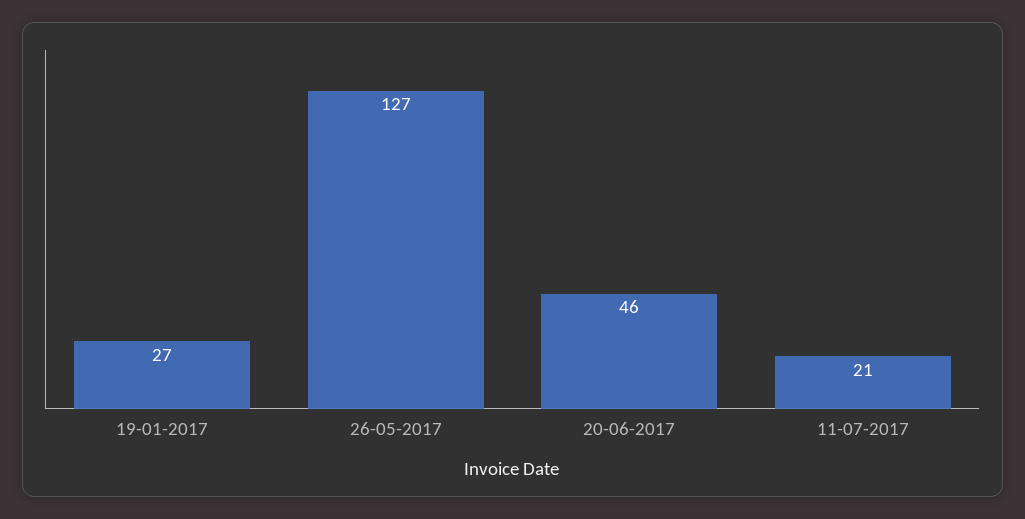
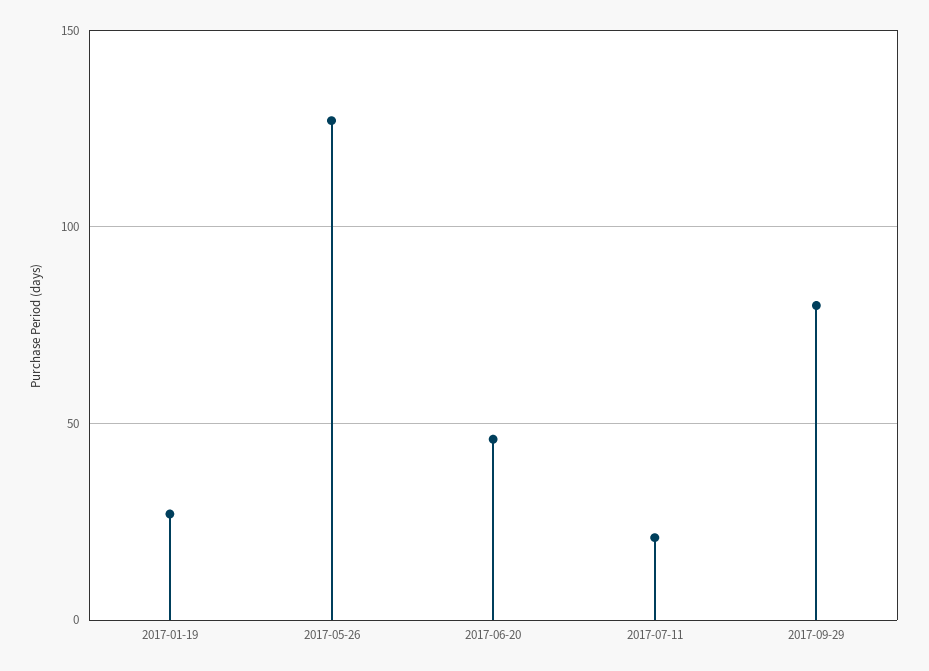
2017-09-29: none -> 80

